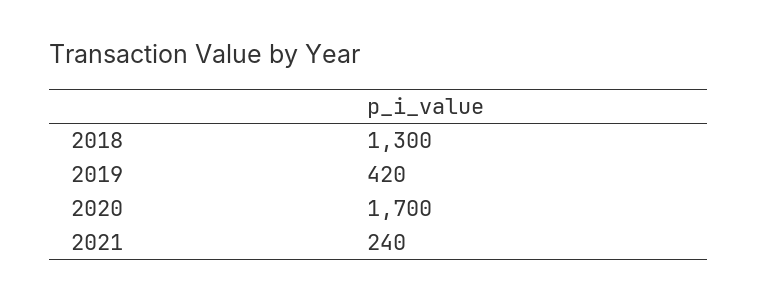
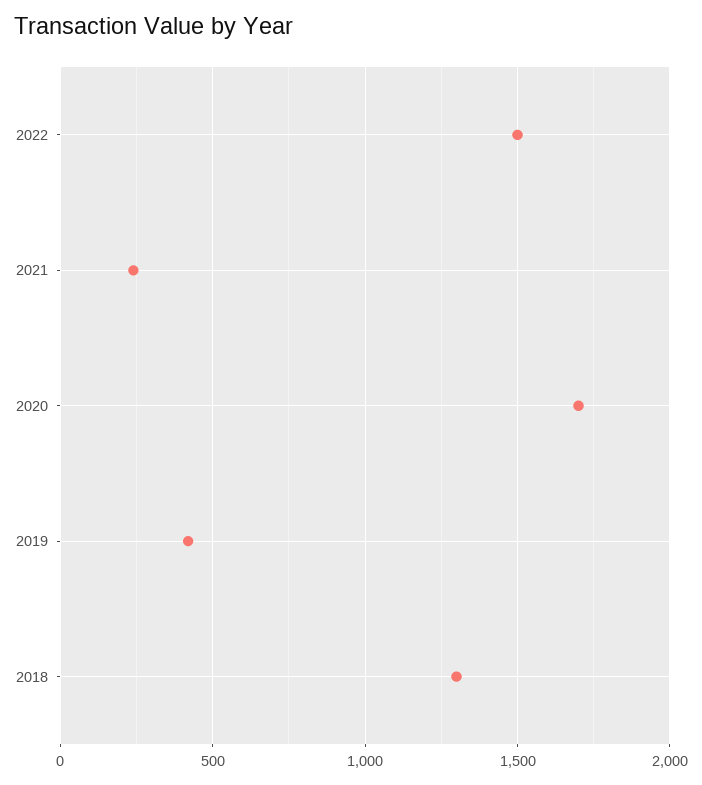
2022: none -> 1500

